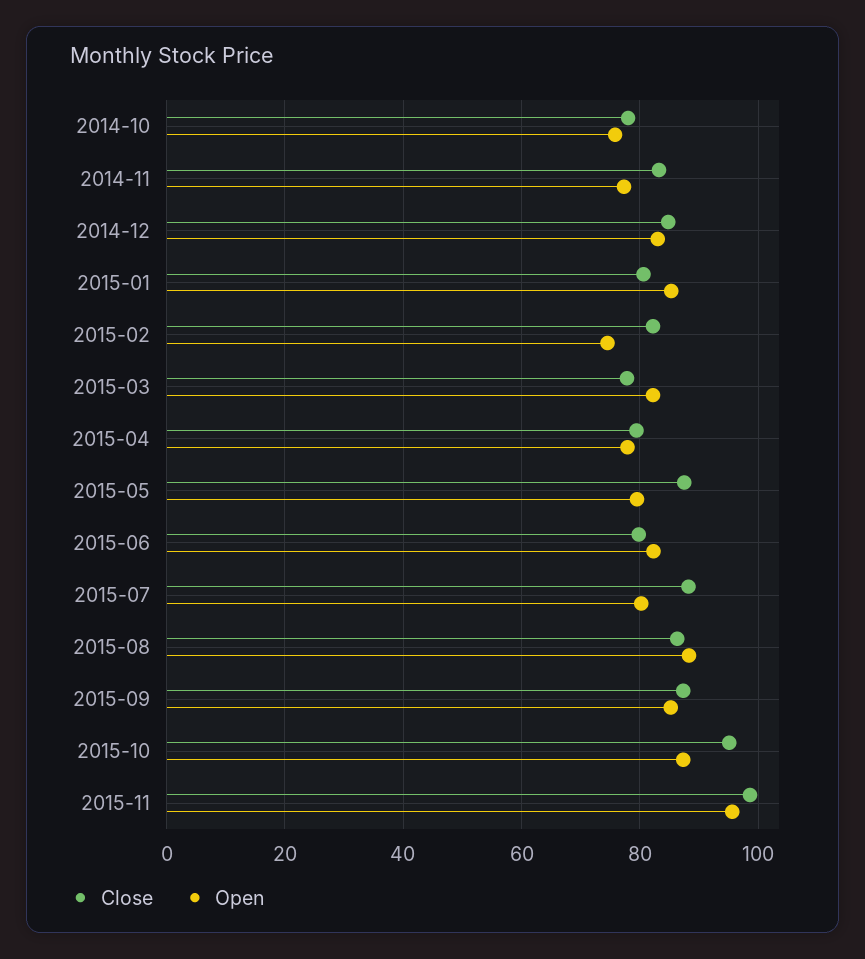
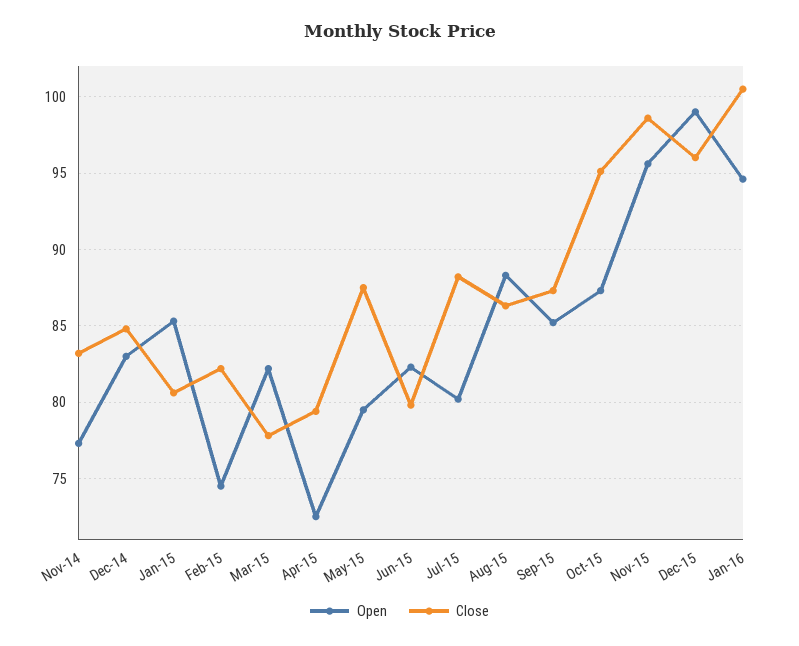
Close, 2014-10: 78 -> none
Open, 2014-10: 76 -> none
Open, 2015-04: 78 -> 72.5
Open, Dec-15: none -> 99
Close, Dec-15: none -> 96
Open, Jan-16: none -> 94.5
Close, Jan-16: none -> 100.5

